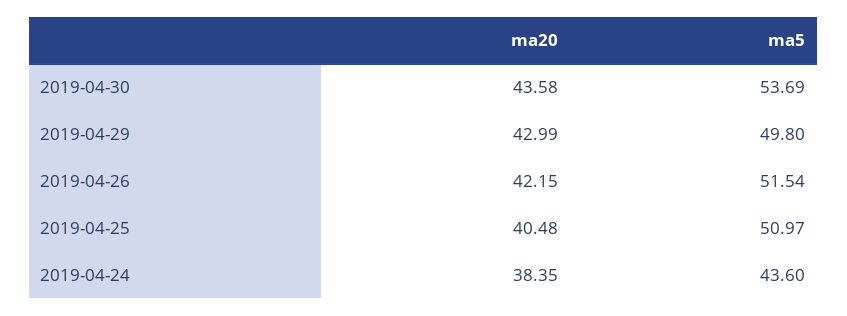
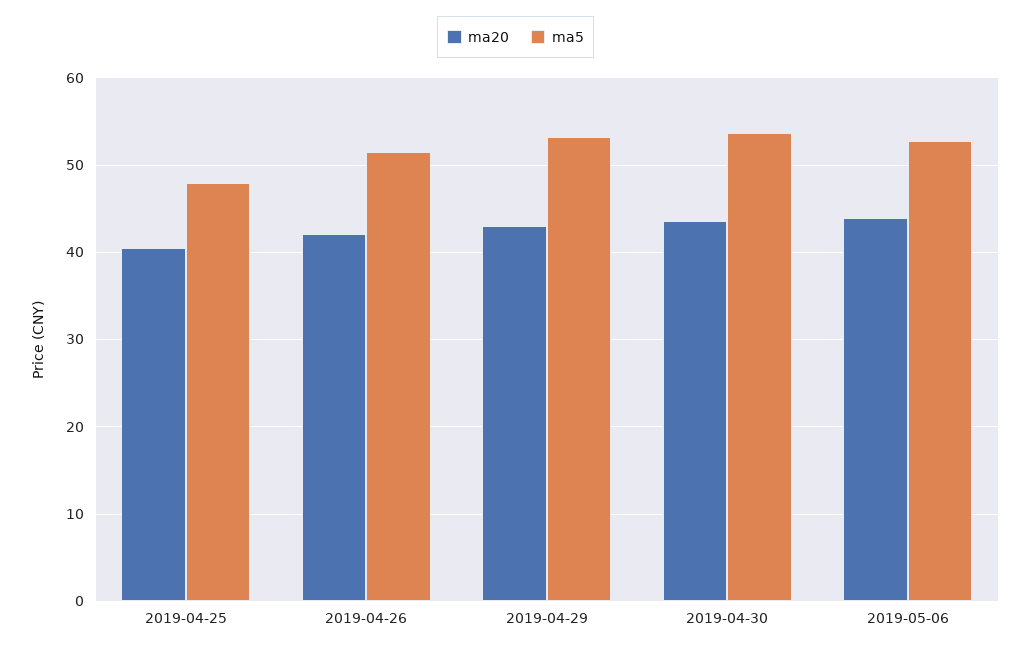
ma5, 2019-04-29: 49.8 -> 53
ma5, 2019-04-25: 50.97 -> 48
ma20, 2019-04-24: 38.35 -> none
ma5, 2019-04-24: 43.6 -> none
ma20, 2019-05-06: none -> 44
ma5, 2019-05-06: none -> 53

